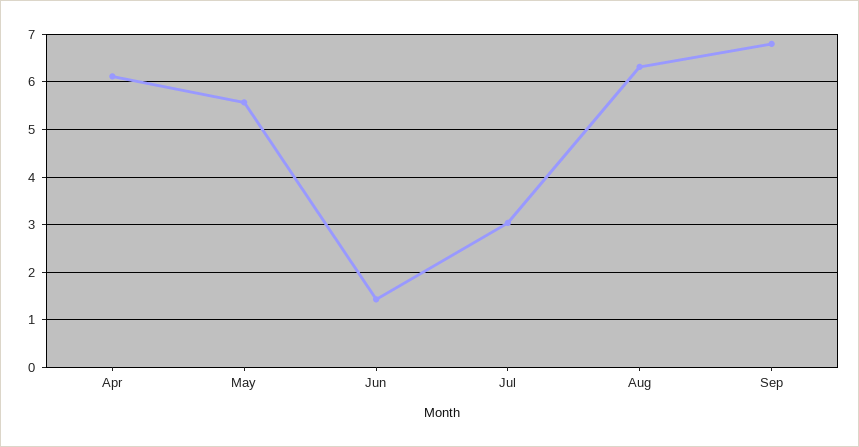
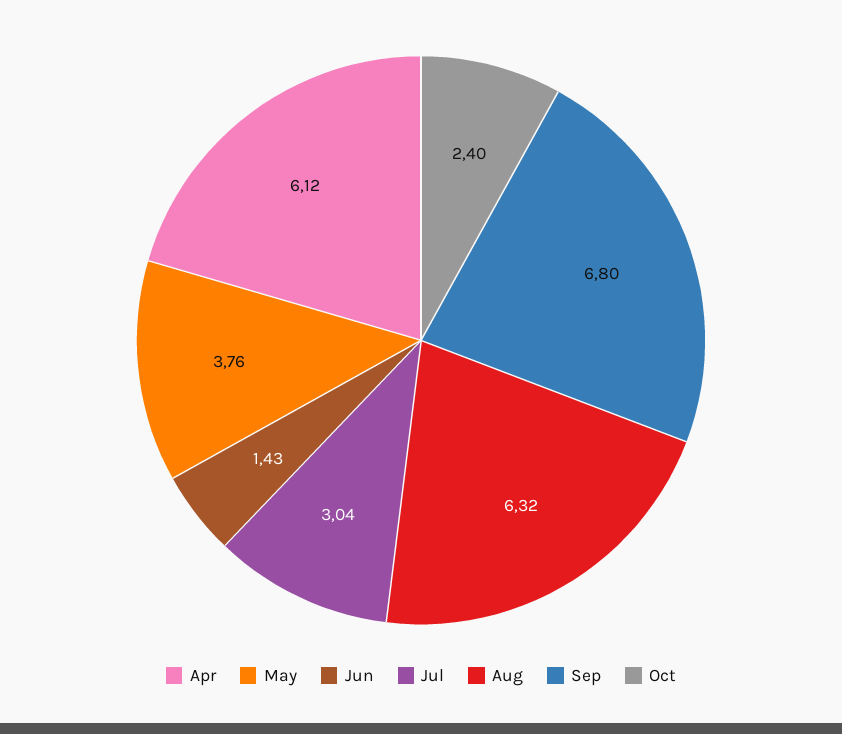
May: 5.6 -> 3.76
Oct: none -> 2.4

